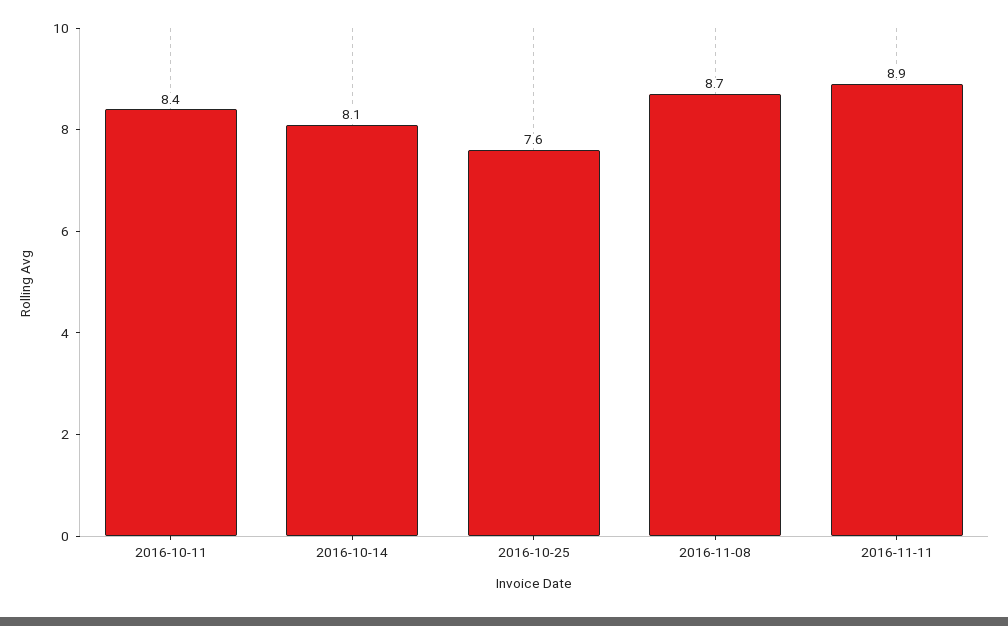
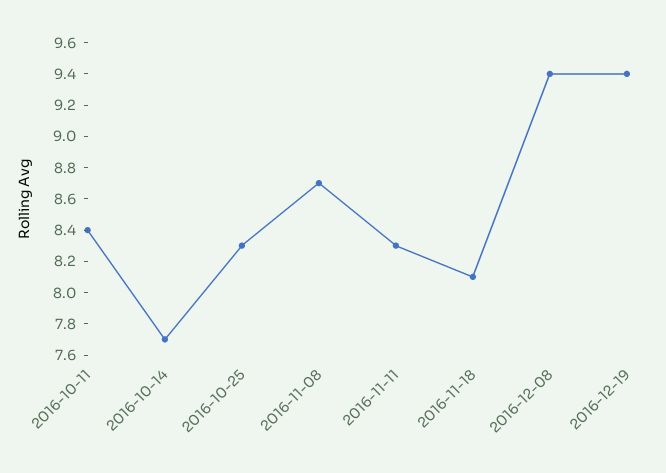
2016-10-14: 8.1 -> 7.7
2016-10-25: 7.6 -> 8.3
2016-11-11: 8.9 -> 8.3
2016-11-18: none -> 8.1
2016-12-08: none -> 9.4
2016-12-19: none -> 9.4

